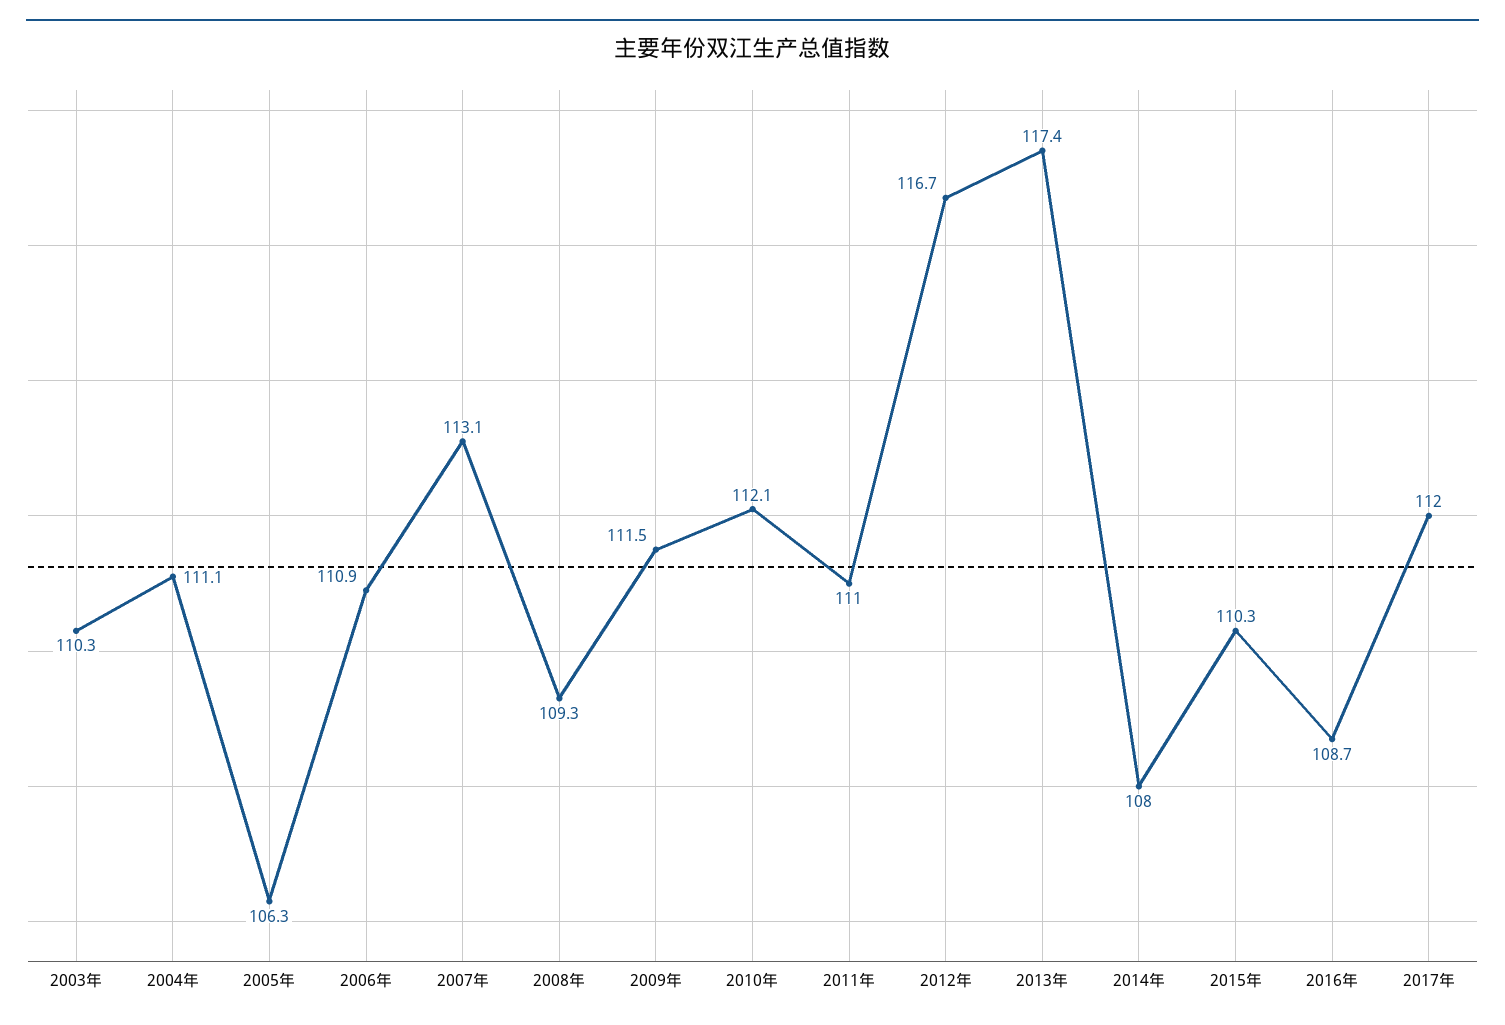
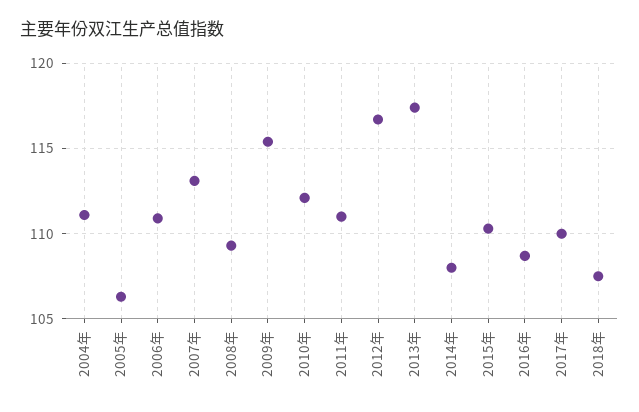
2003年: 110.3 -> none
2009年: 111.5 -> 115.5
2017年: 112 -> 110
2018年: none -> 107.5

